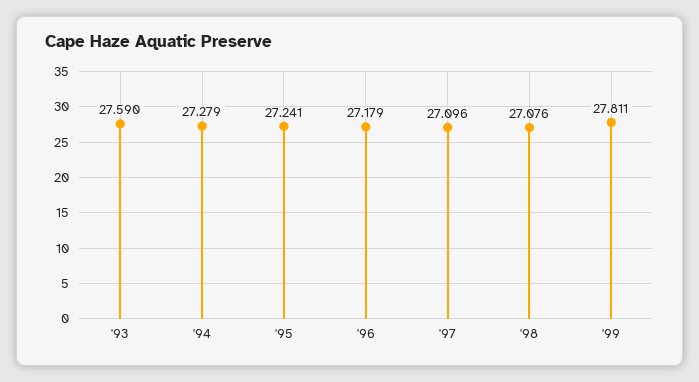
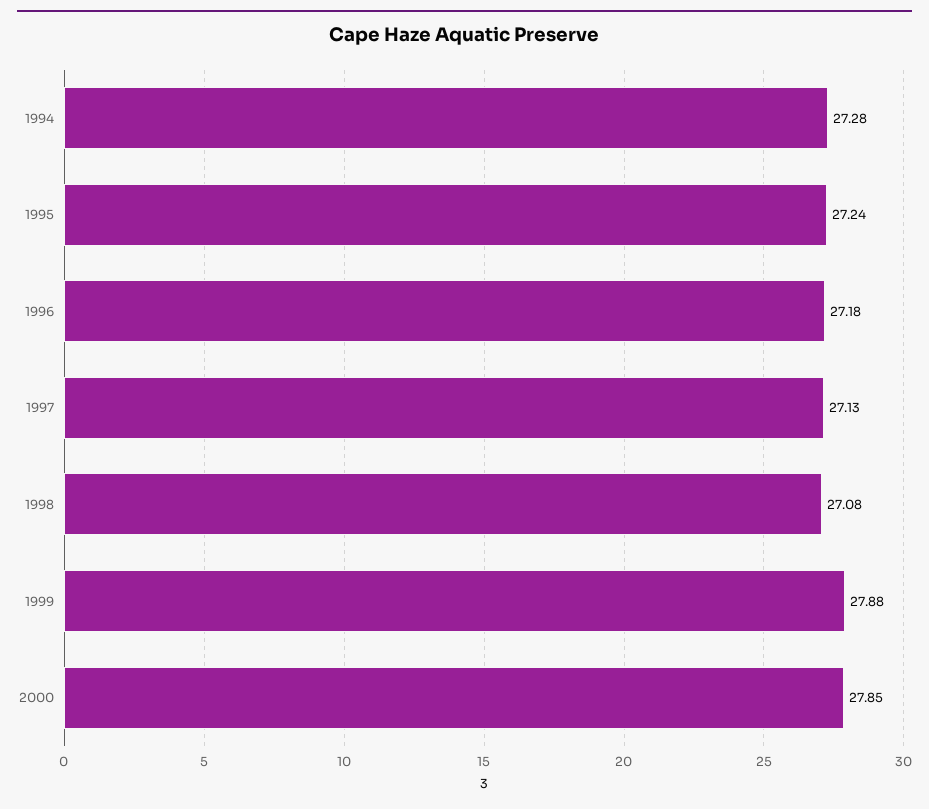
'93: 27.59 -> none
'97: 27.096 -> 27.13
'99: 27.811 -> 27.88
2000: none -> 27.85

